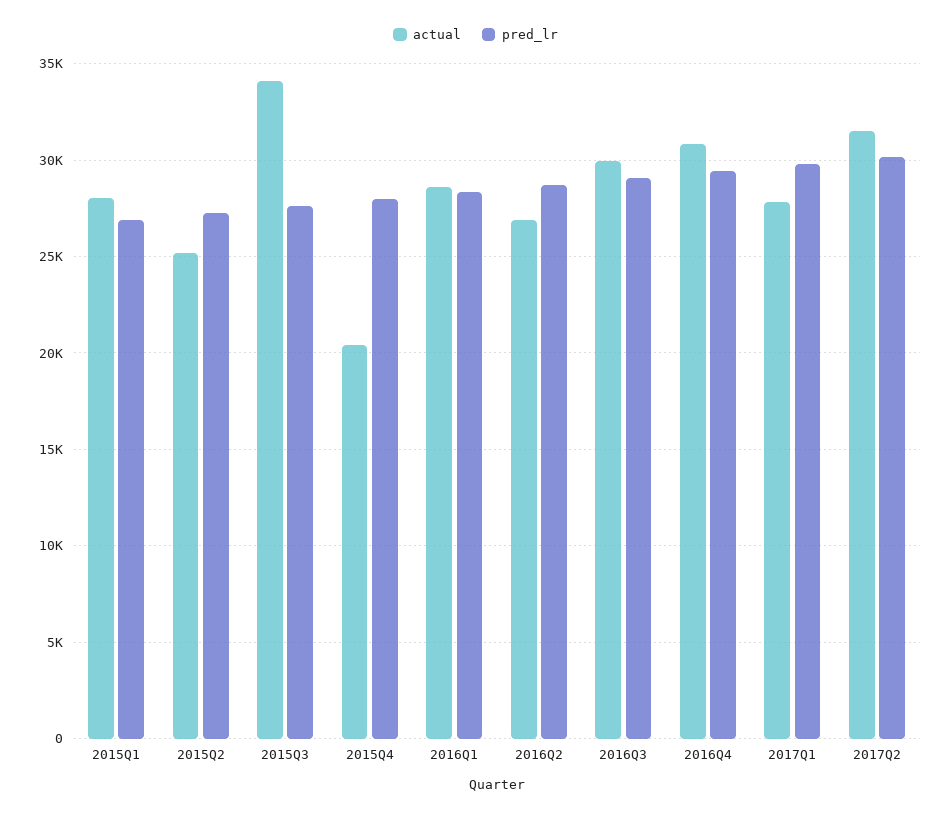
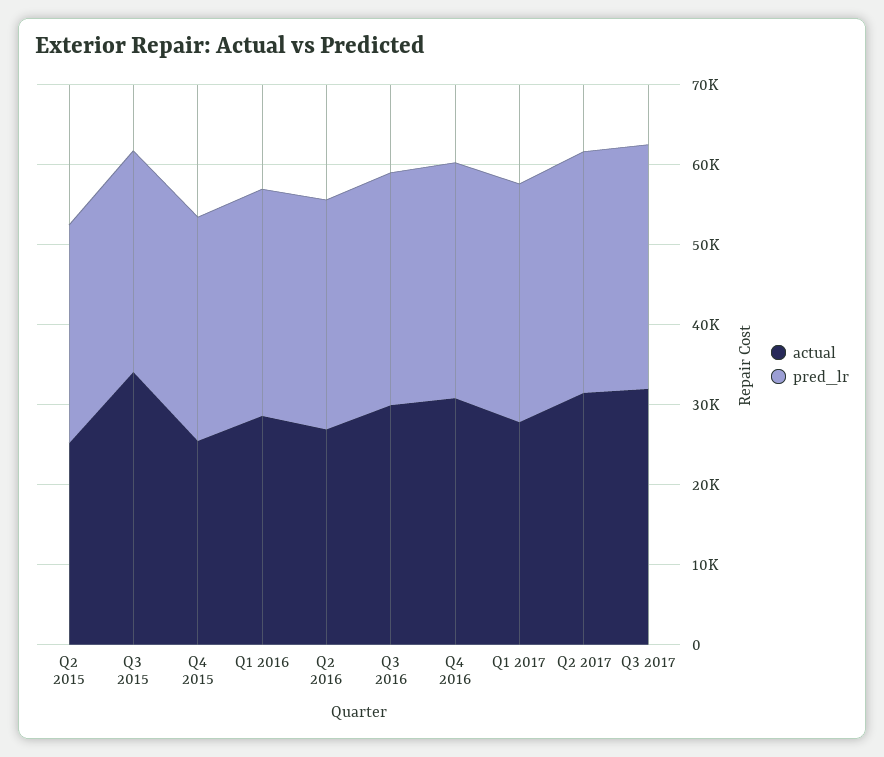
actual, 2015Q1: 28000 -> none
pred_lr, 2015Q1: 27000 -> none
actual, 2015Q4: 20500 -> 26000
actual, Q3 2017: none -> 32000
pred_lr, Q3 2017: none -> 30000

